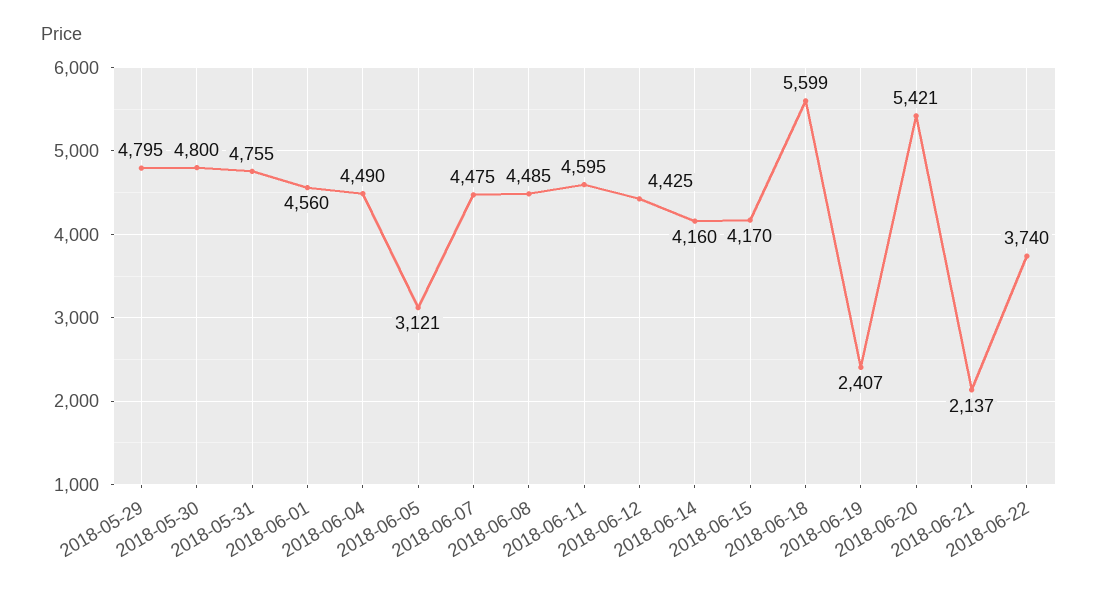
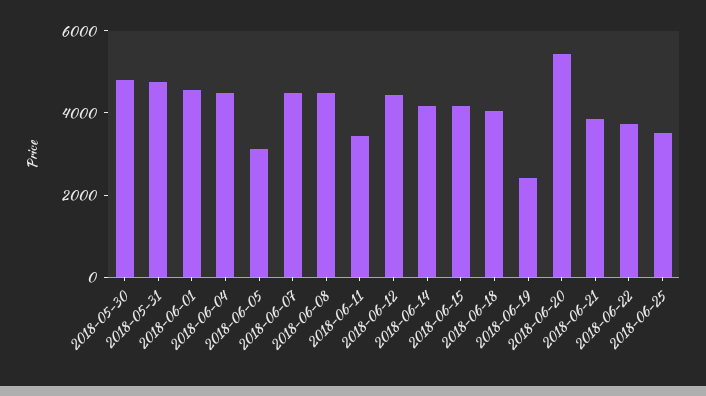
2018-05-29: 4795 -> none
2018-06-11: 4595 -> 3500
2018-06-18: 5599 -> 4000
2018-06-21: 2137 -> 4000
2018-06-25: none -> 3500

